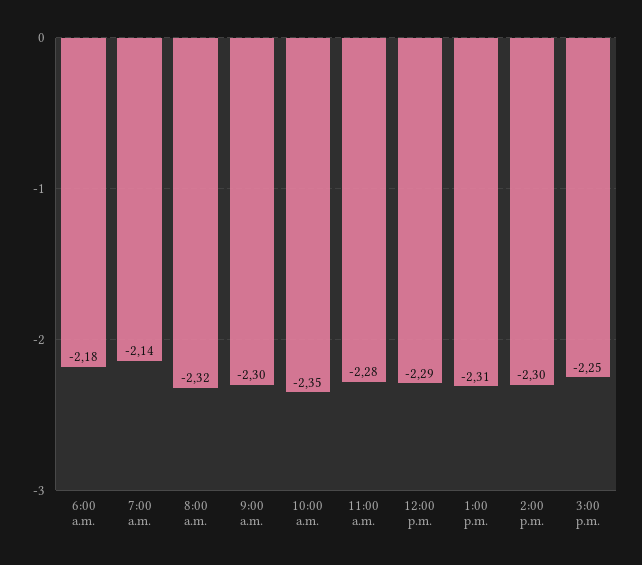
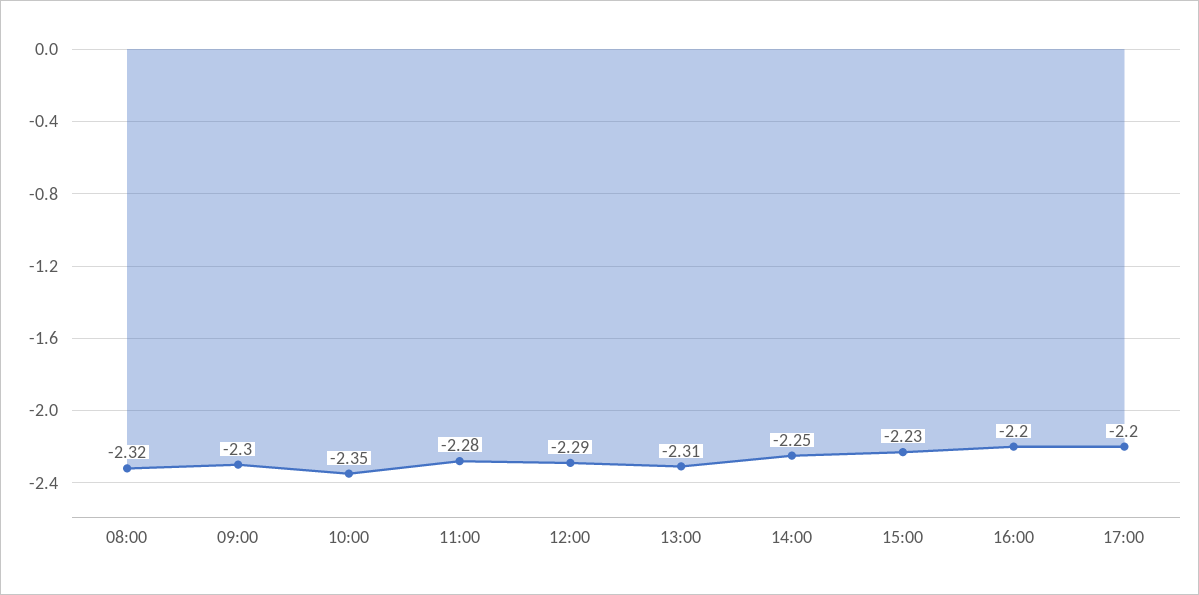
6:00 a.m.: -2.18 -> none
7:00 a.m.: -2.14 -> none
2:00 p.m.: -2.3 -> -2.25
3:00 p.m.: -2.25 -> -2.23
16:00: none -> -2.2
17:00: none -> -2.2

